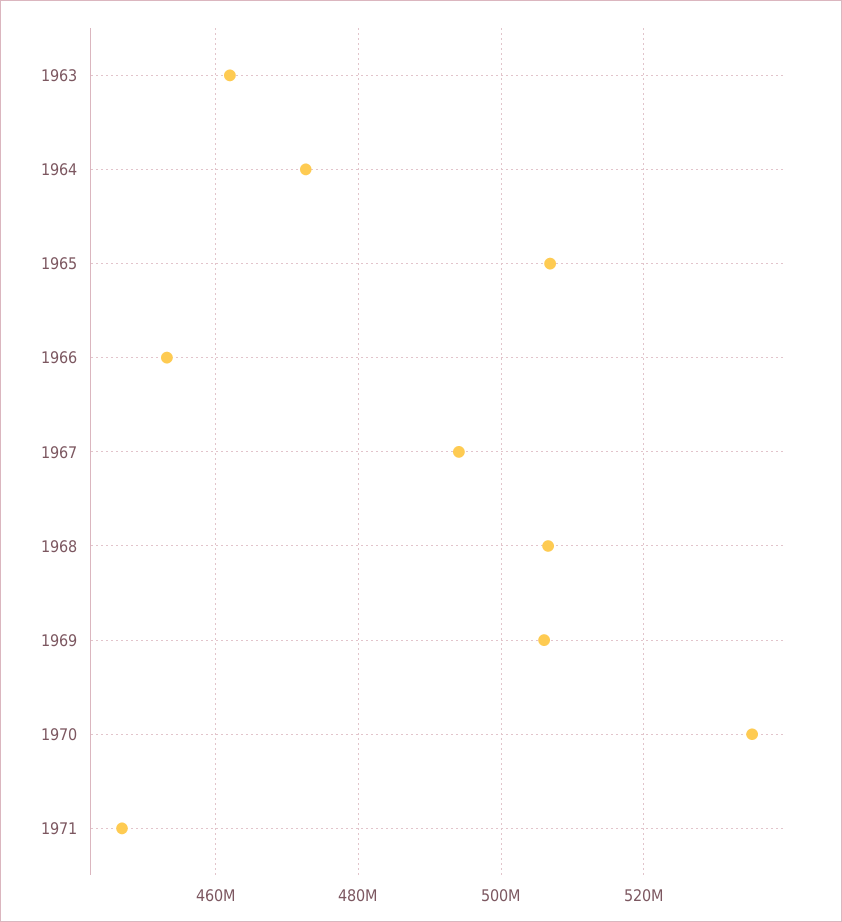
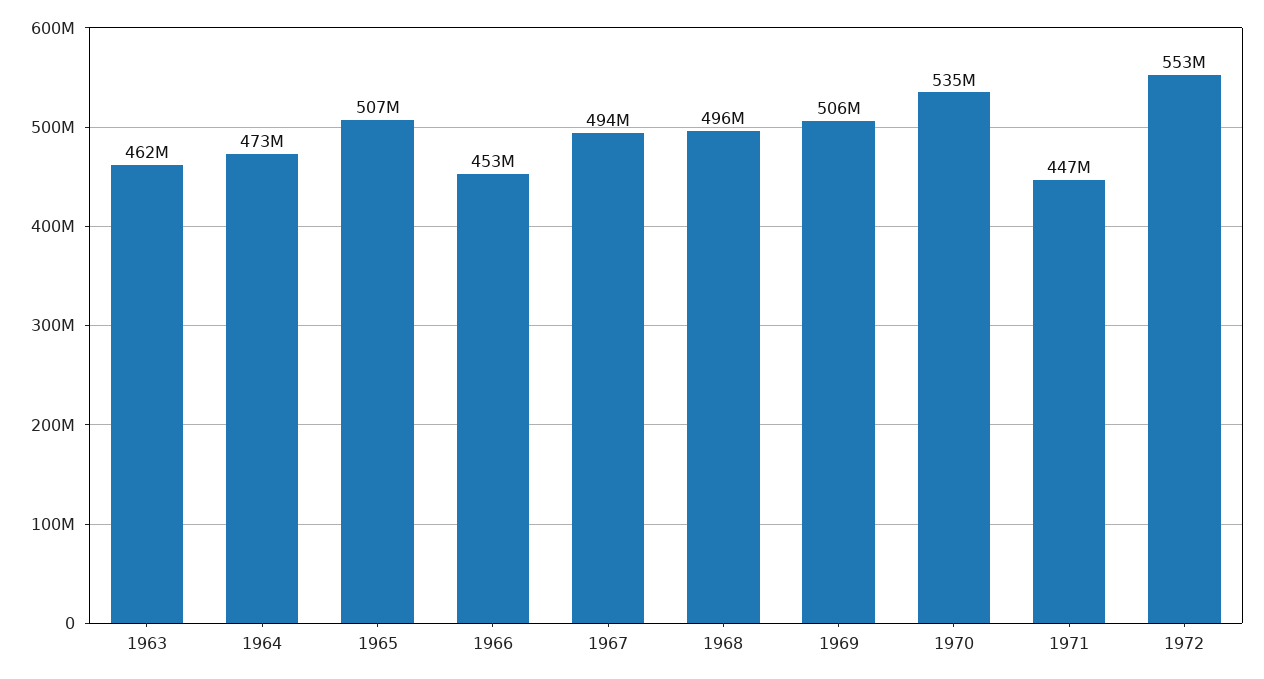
1968: 506000000 -> 496000000
1972: none -> 553000000

